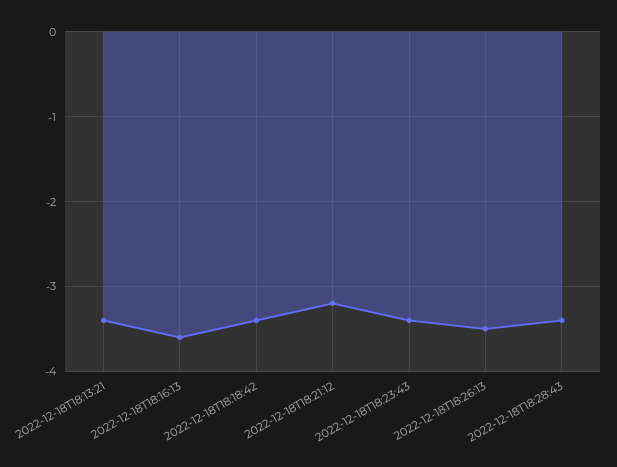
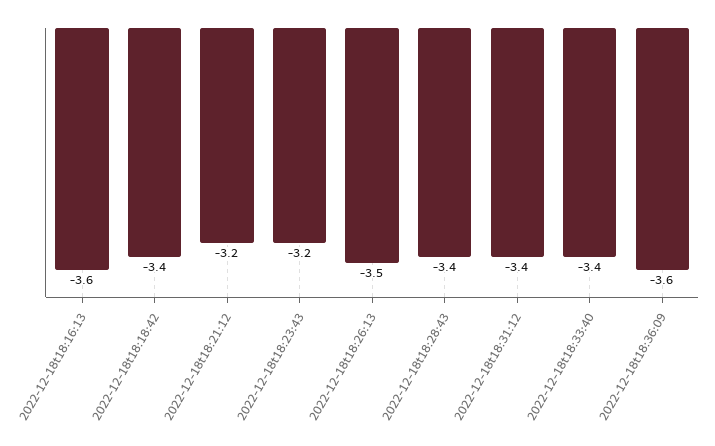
2022-12-18T18:13:21: -3.4 -> none
2022-12-18T18:23:43: -3.4 -> -3.2
2022-12-18t18:31:12: none -> -3.4
2022-12-18t18:33:40: none -> -3.4
2022-12-18t18:36:09: none -> -3.6

